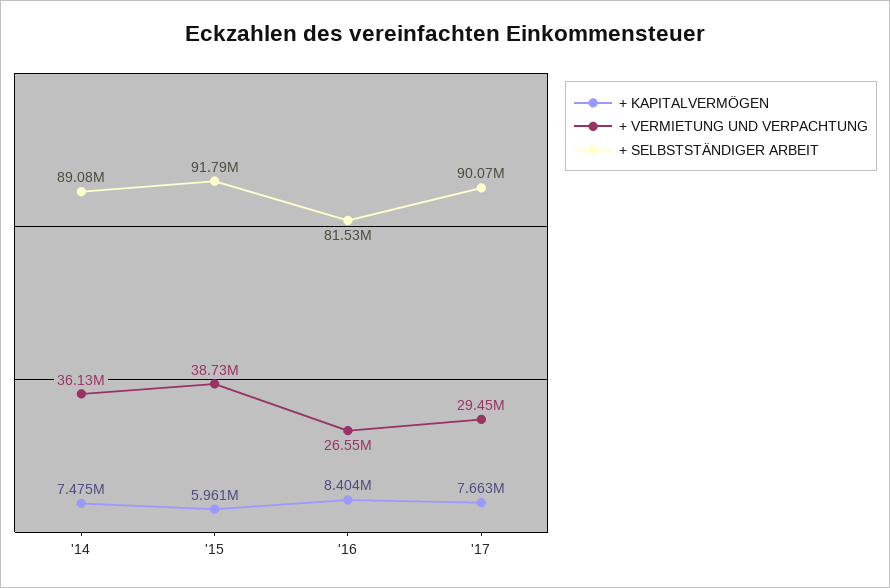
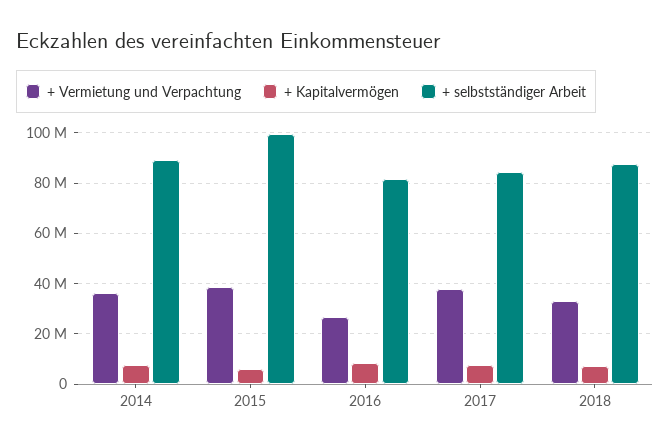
+ SELBSTSTÄNDIGER ARBEIT, '15: 91790000 -> 100000000
+ VERMIETUNG UND VERPACHTUNG, '17: 29450000 -> 37500000
+ SELBSTSTÄNDIGER ARBEIT, '17: 90070000 -> 85000000
+ VERMIETUNG UND VERPACHTUNG, 2018: none -> 32500000
+ KAPITALVERMÖGEN, 2018: none -> 7500000
+ SELBSTSTÄNDIGER ARBEIT, 2018: none -> 87500000

